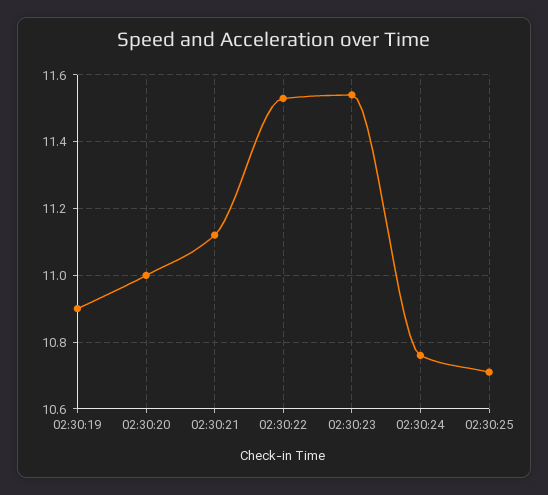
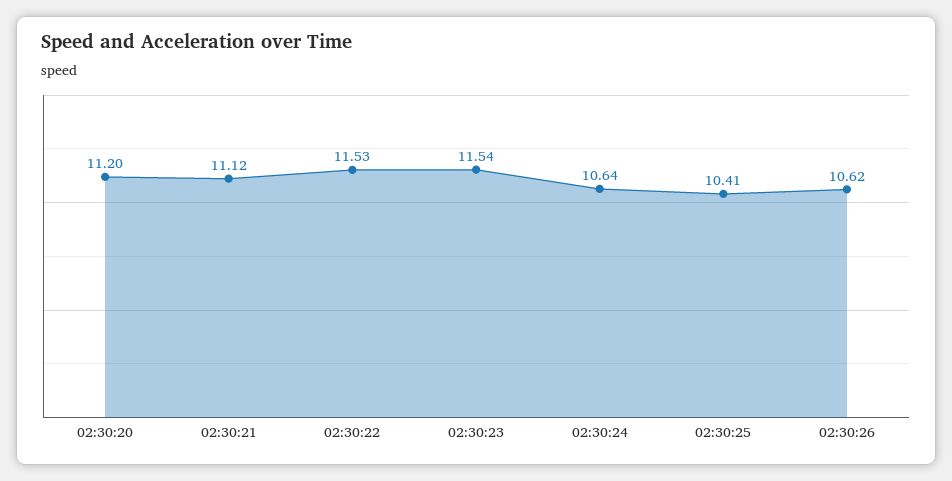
02:30:19: 10.9 -> none
02:30:20: 11 -> 11.2
02:30:24: 10.75 -> 10.64
02:30:25: 10.7 -> 10.41
02:30:26: none -> 10.62

